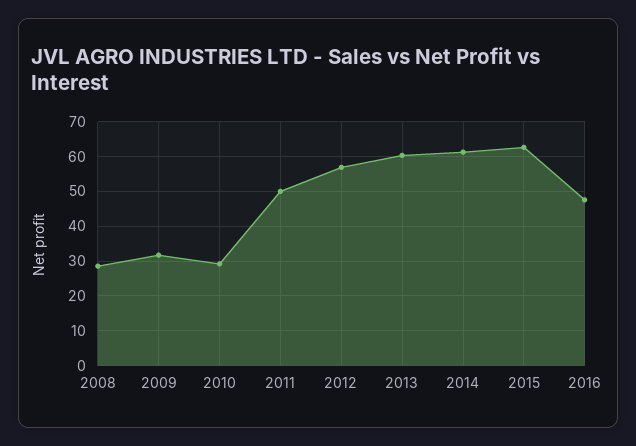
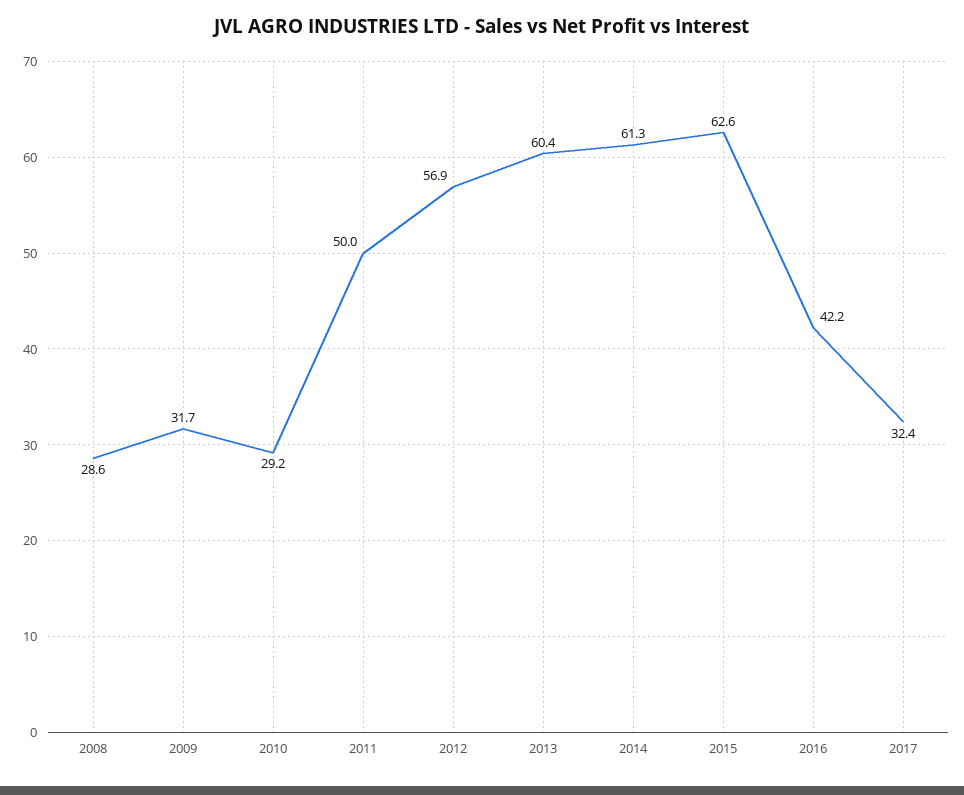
2016: 48 -> 42.2
2017: none -> 32.4

